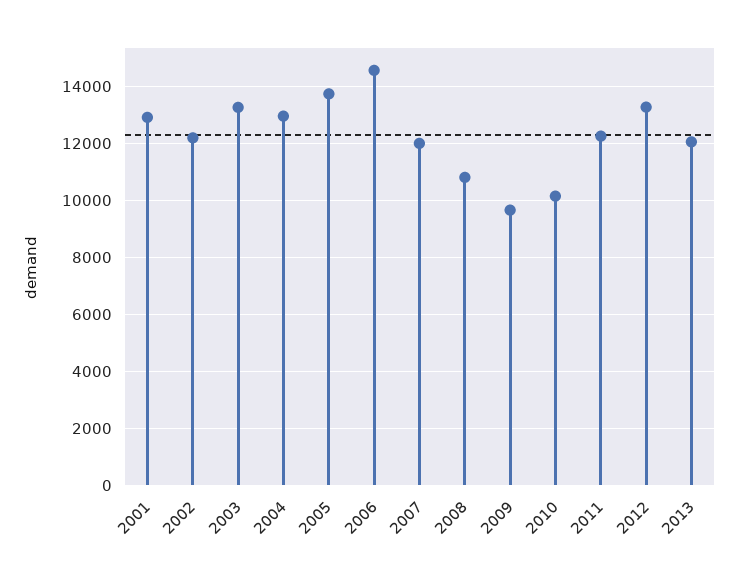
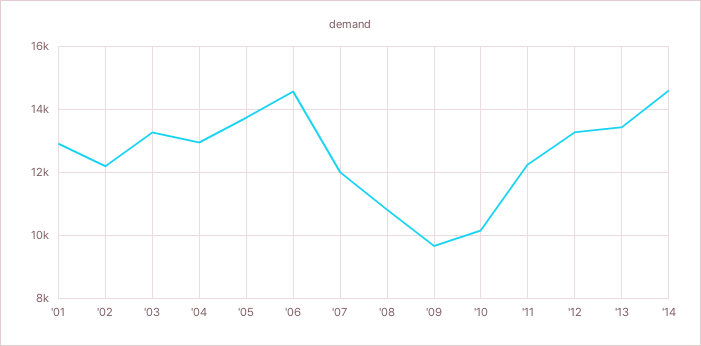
2013: 12000 -> 13400
'14: none -> 14600

